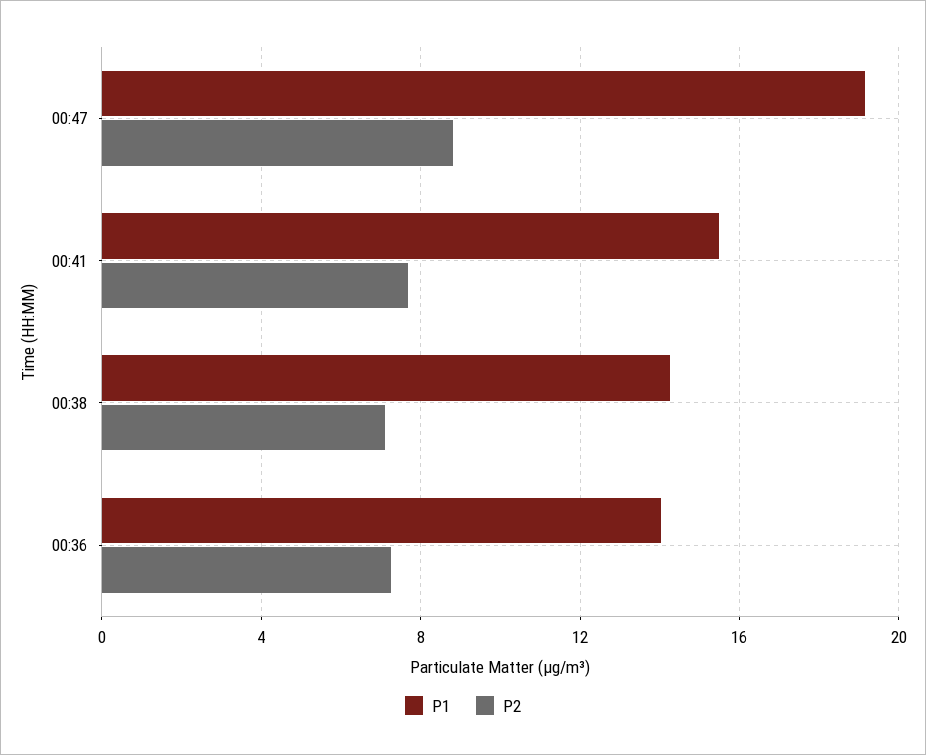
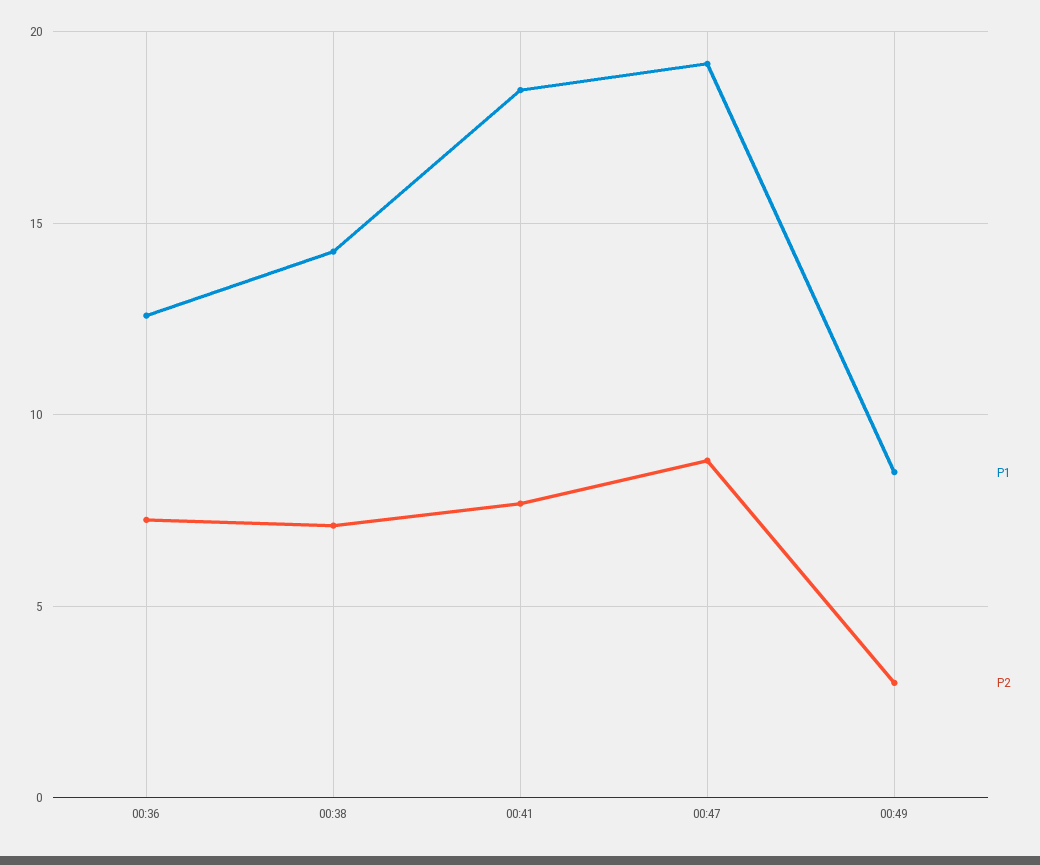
P1, 00:41: 15.5 -> 18.5
P1, 00:36: 14 -> 12.5
P1, 00:49: none -> 8.5
P2, 00:49: none -> 3

